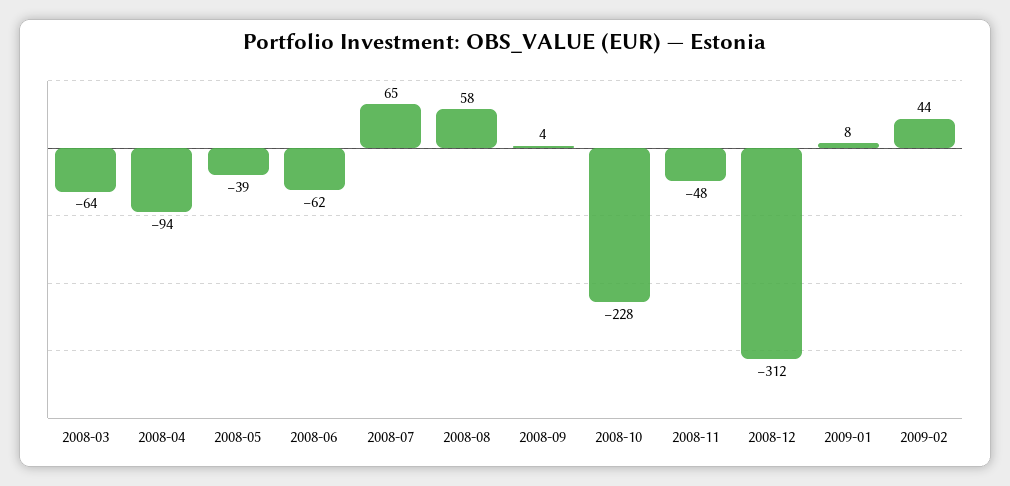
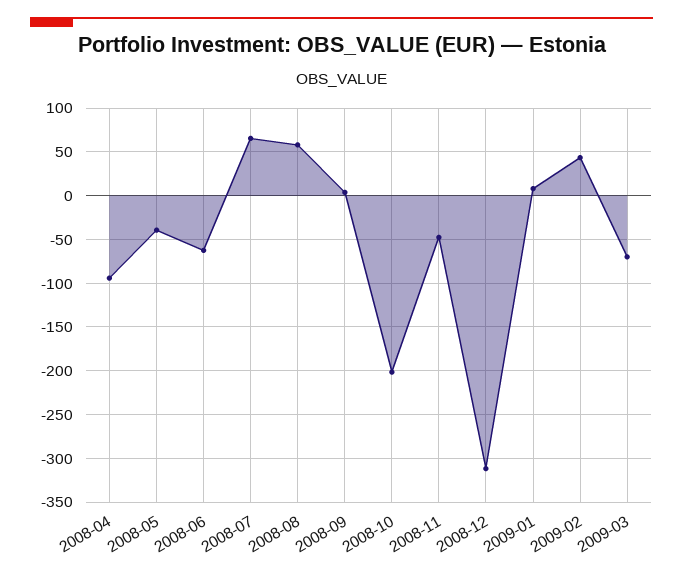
2008-03: -64 -> none
2008-10: -228 -> -200
2009-03: none -> -70

